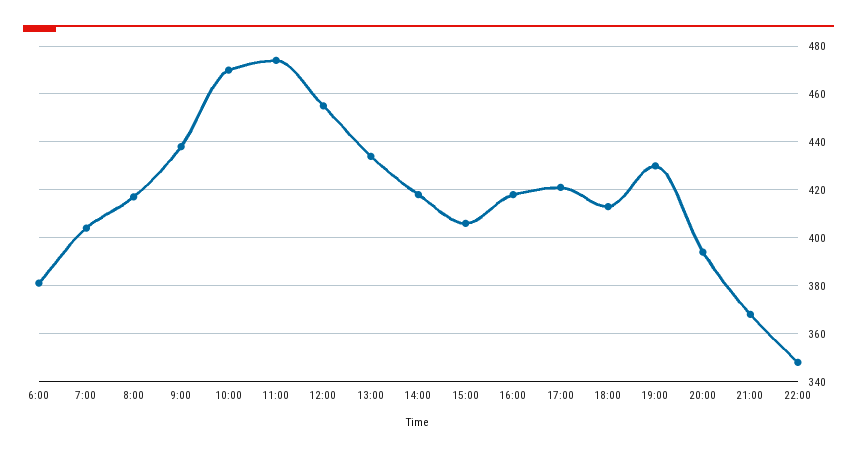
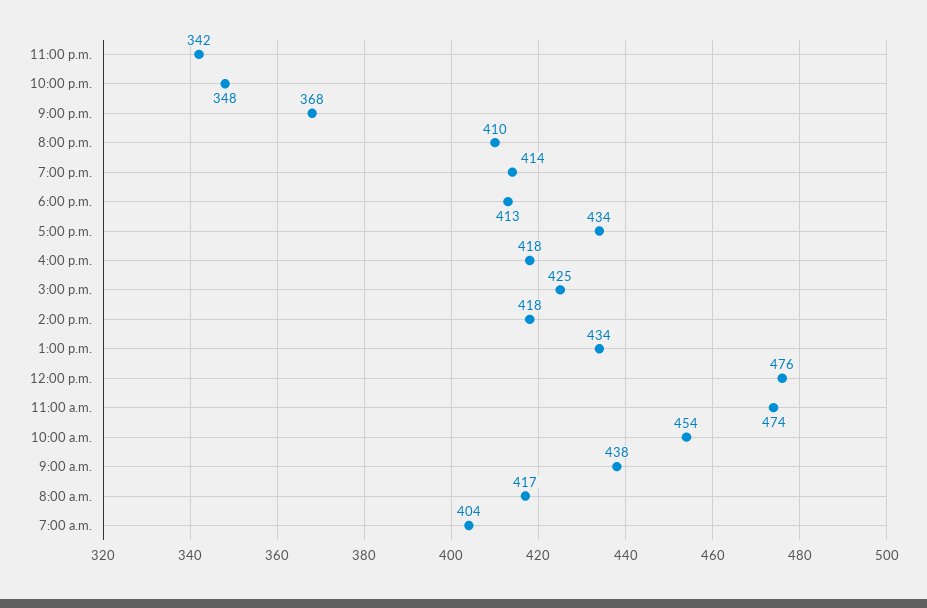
6:00: 380 -> none
10:00: 470 -> 454
12:00: 455 -> 476
15:00: 405 -> 425
17:00: 420 -> 434
19:00: 430 -> 414
20:00: 395 -> 410
11:00 p.m.: none -> 342

